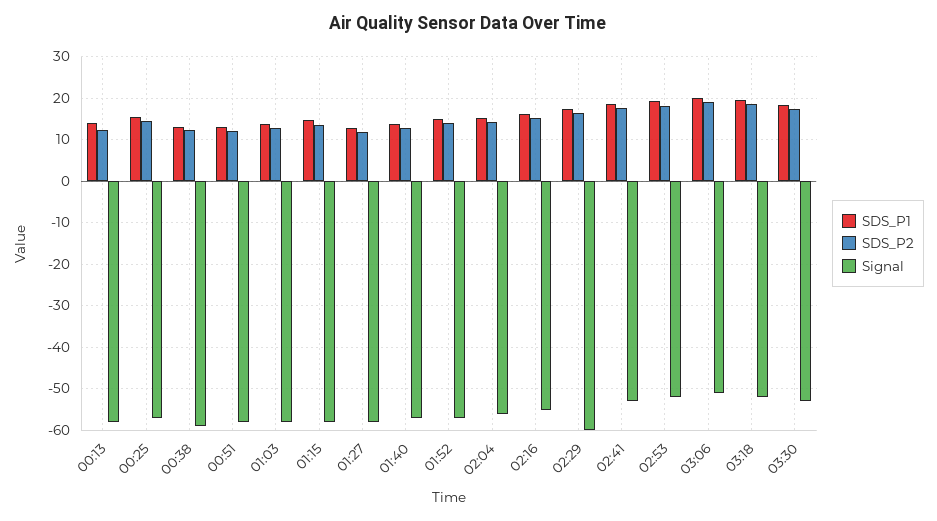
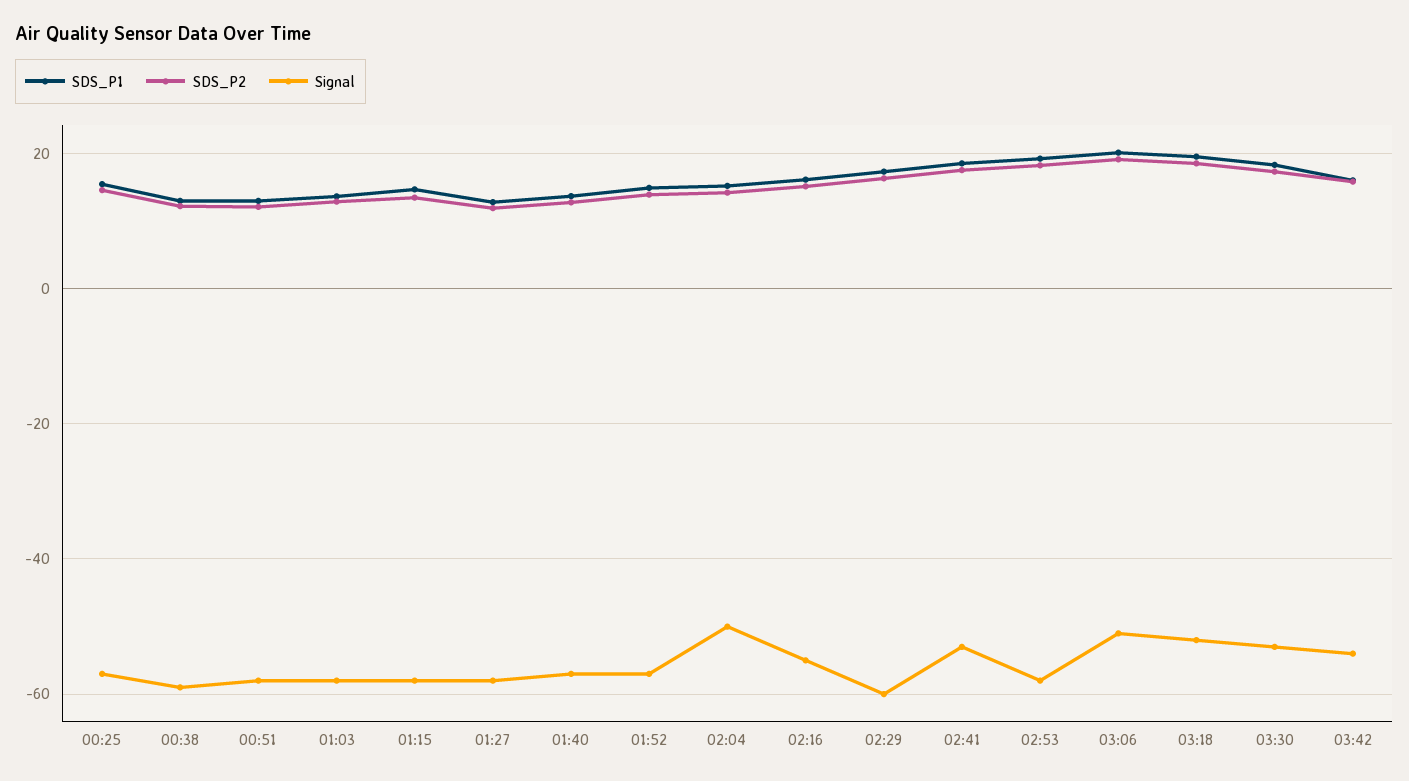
SDS_P1, 00:13: 14 -> none
SDS_P2, 00:13: 12 -> none
Signal, 00:13: -58 -> none
Signal, 02:04: -56 -> -50
Signal, 02:53: -52 -> -58
SDS_P1, 03:42: none -> 16
SDS_P2, 03:42: none -> 16
Signal, 03:42: none -> -54

